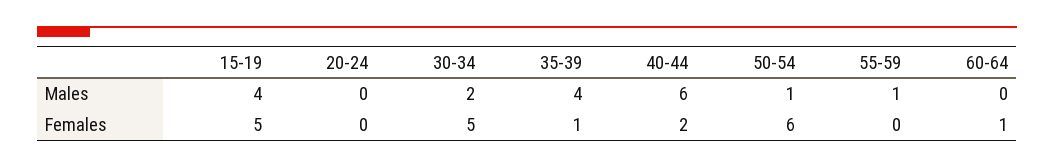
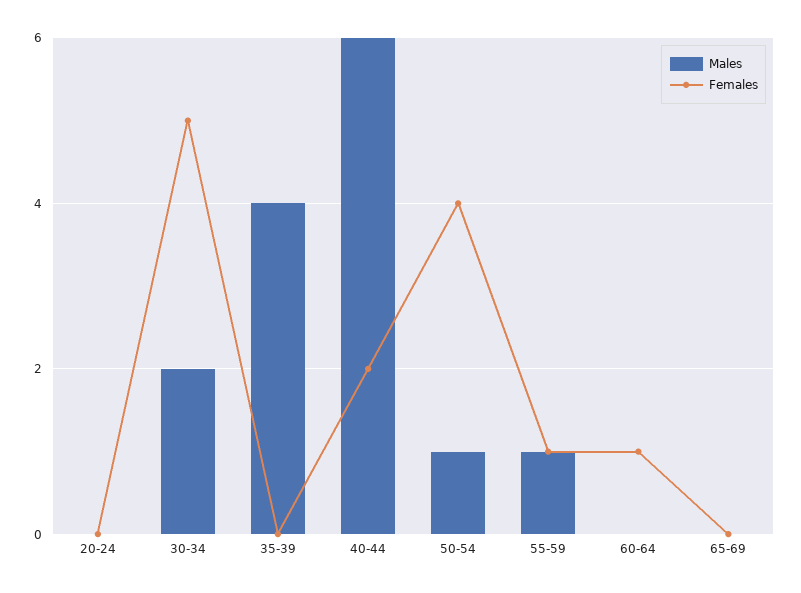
Males, 15-19: 4 -> none
Females, 15-19: 5 -> none
Females, 35-39: 1 -> 0
Females, 50-54: 6 -> 4
Females, 55-59: 0 -> 1
Males, 65-69: none -> 0
Females, 65-69: none -> 0

